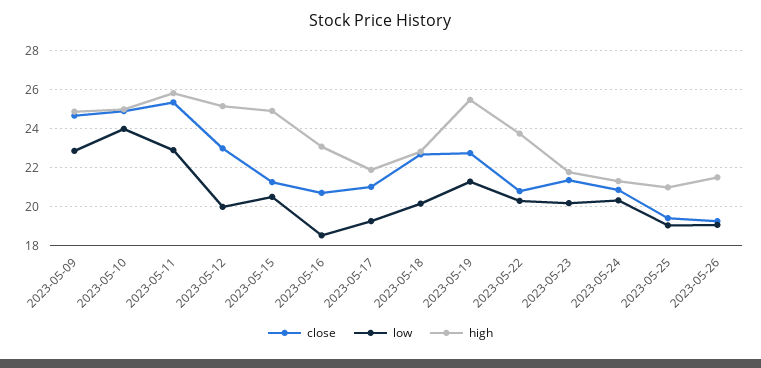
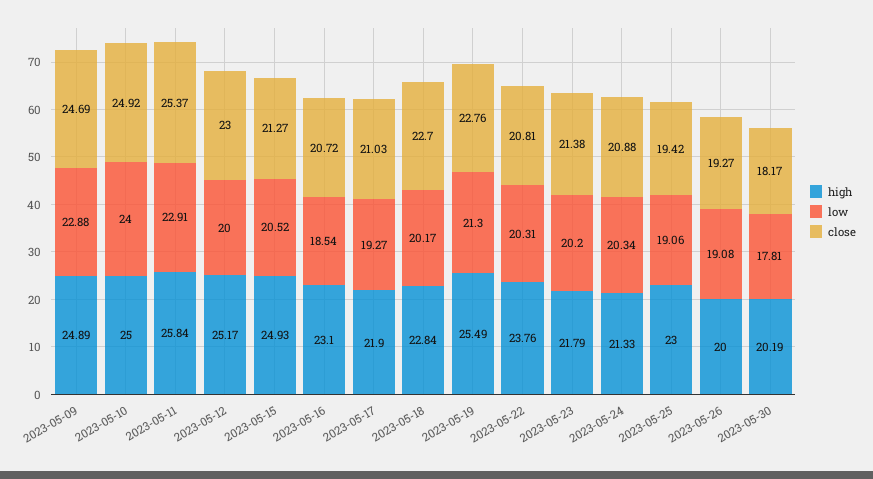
high, 2023-05-25: 21 -> 23
high, 2023-05-26: 21.5 -> 20
high, 2023-05-30: none -> 20.19
low, 2023-05-30: none -> 17.81
close, 2023-05-30: none -> 18.17

